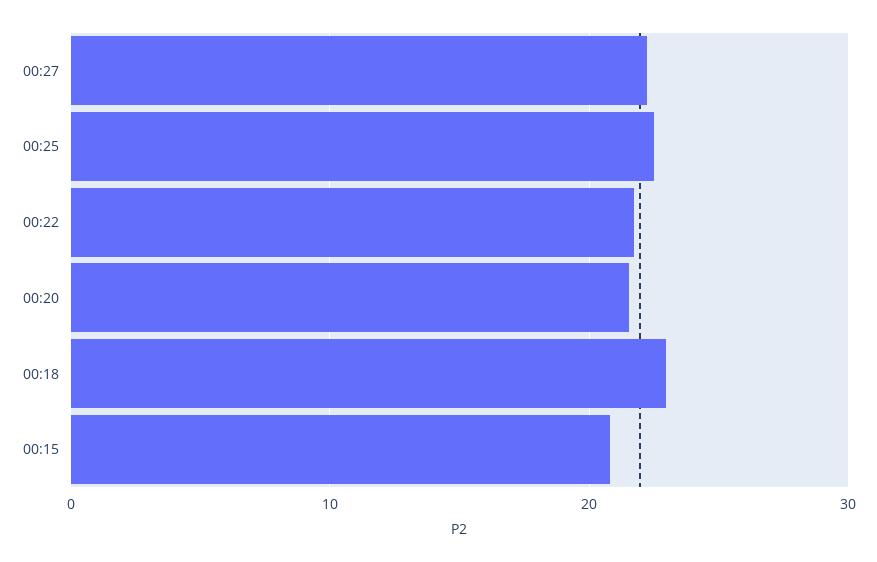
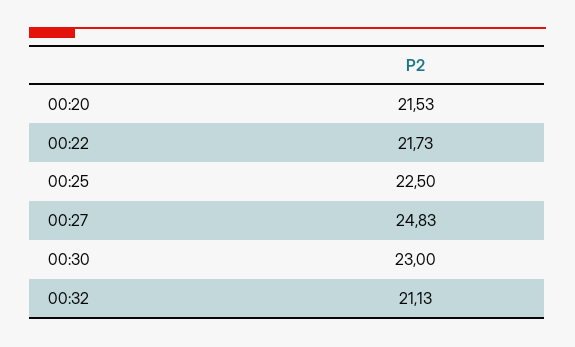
00:27: 22 -> 24.83
00:18: 23 -> none
00:15: 21 -> none
00:30: none -> 23
00:32: none -> 21.13

